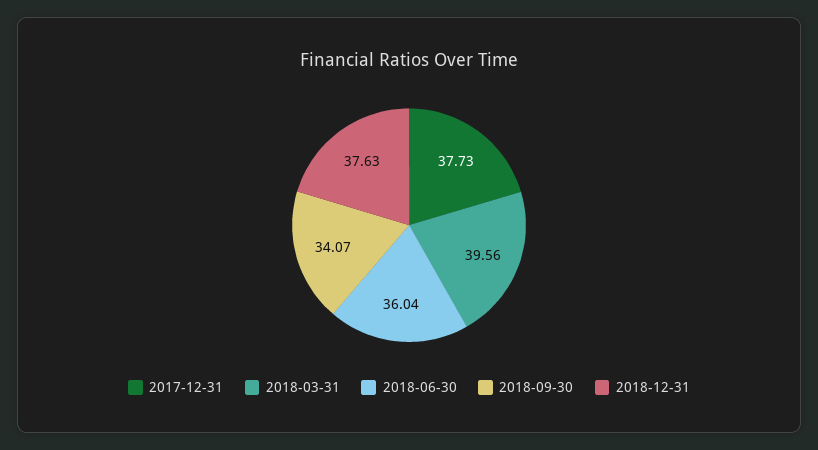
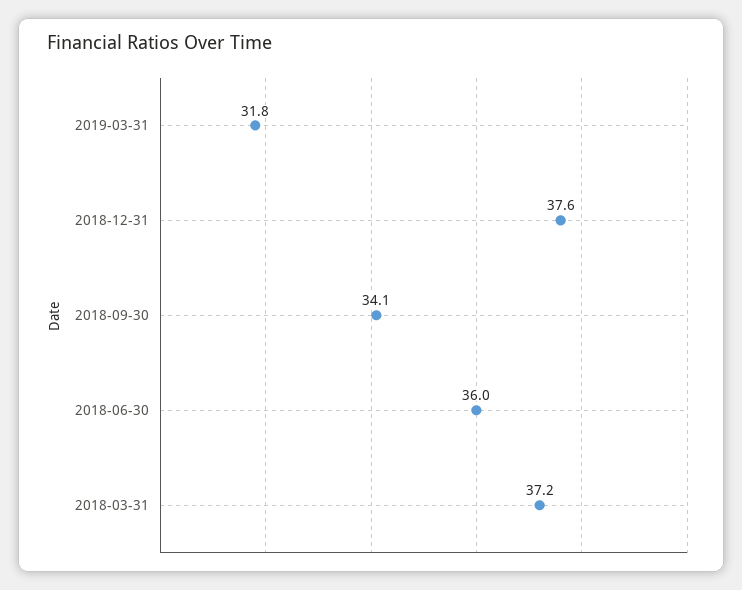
2017-12-31: 37.73 -> none
2018-03-31: 39.56 -> 37.2
2019-03-31: none -> 31.8

